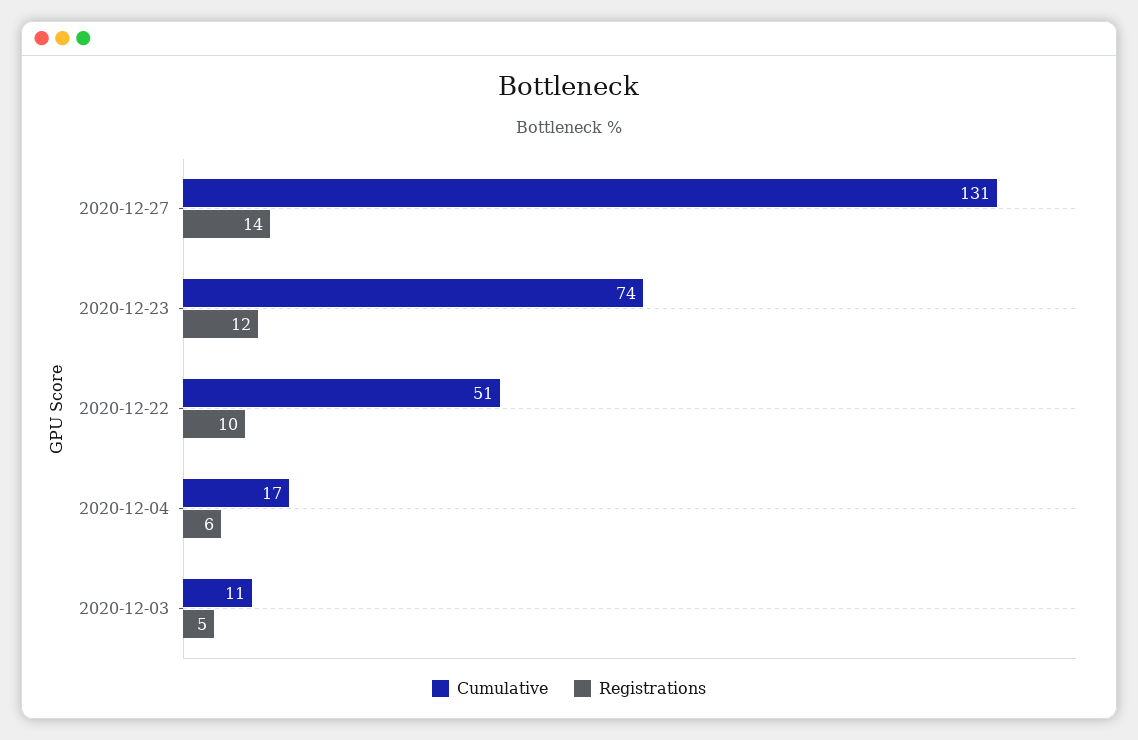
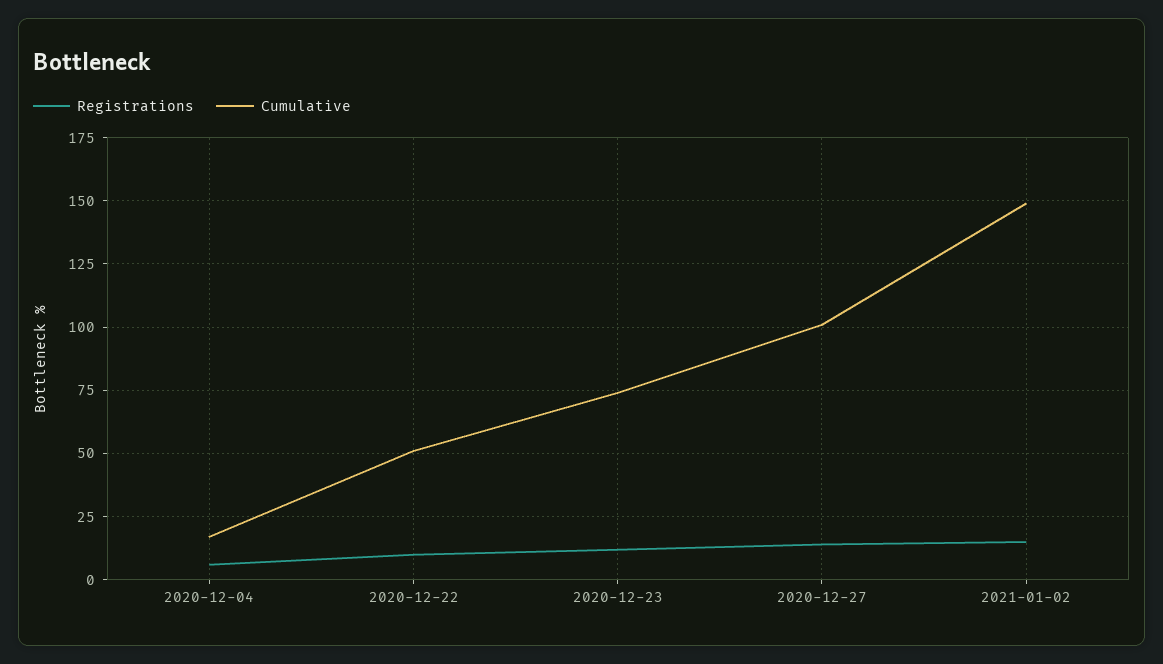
Cumulative, 2020-12-27: 131 -> 100
Cumulative, 2020-12-03: 11 -> none
Registrations, 2020-12-03: 5 -> none
Registrations, 2021-01-02: none -> 15
Cumulative, 2021-01-02: none -> 150

